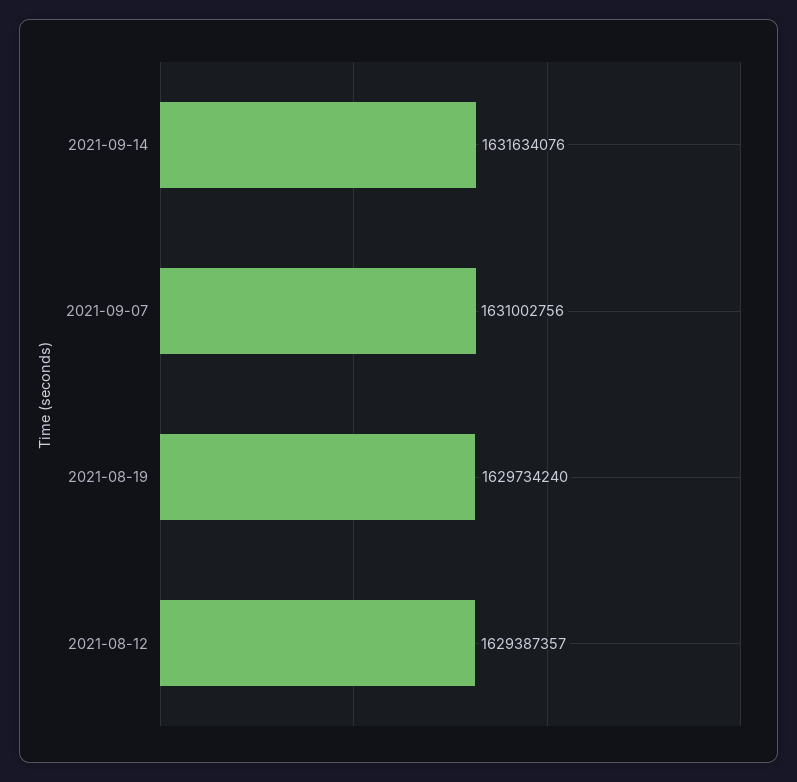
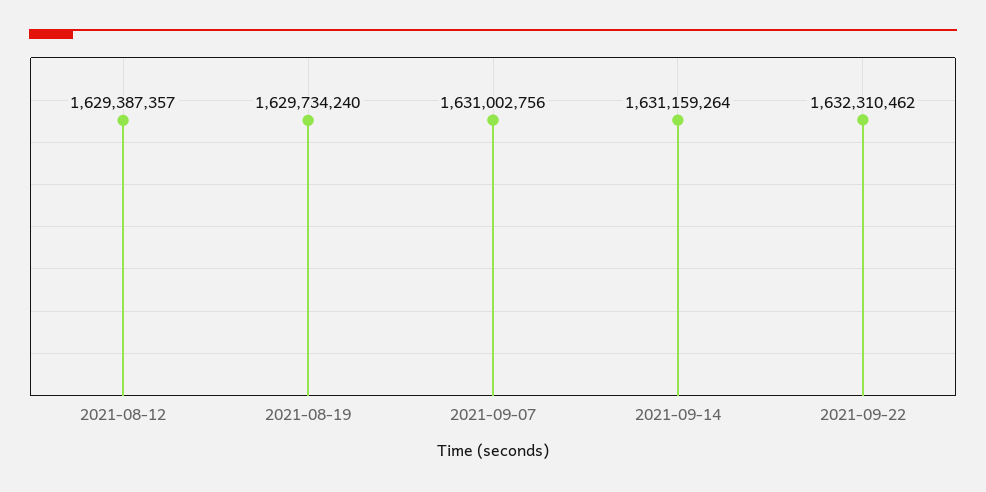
2021-09-14: 1631634076 -> 1631159264
2021-09-22: none -> 1632310462

